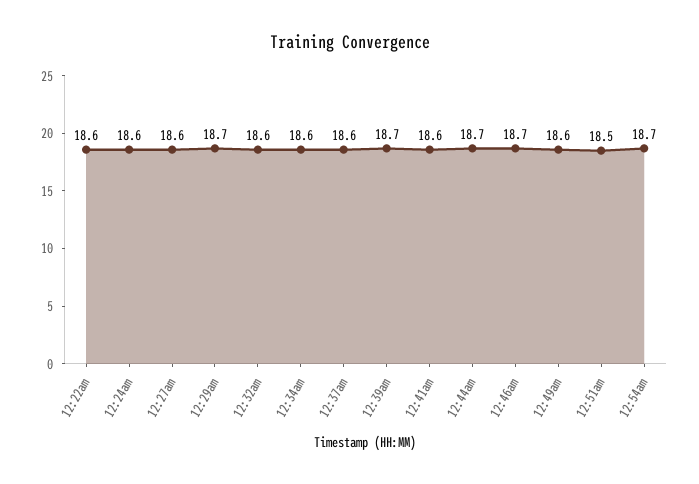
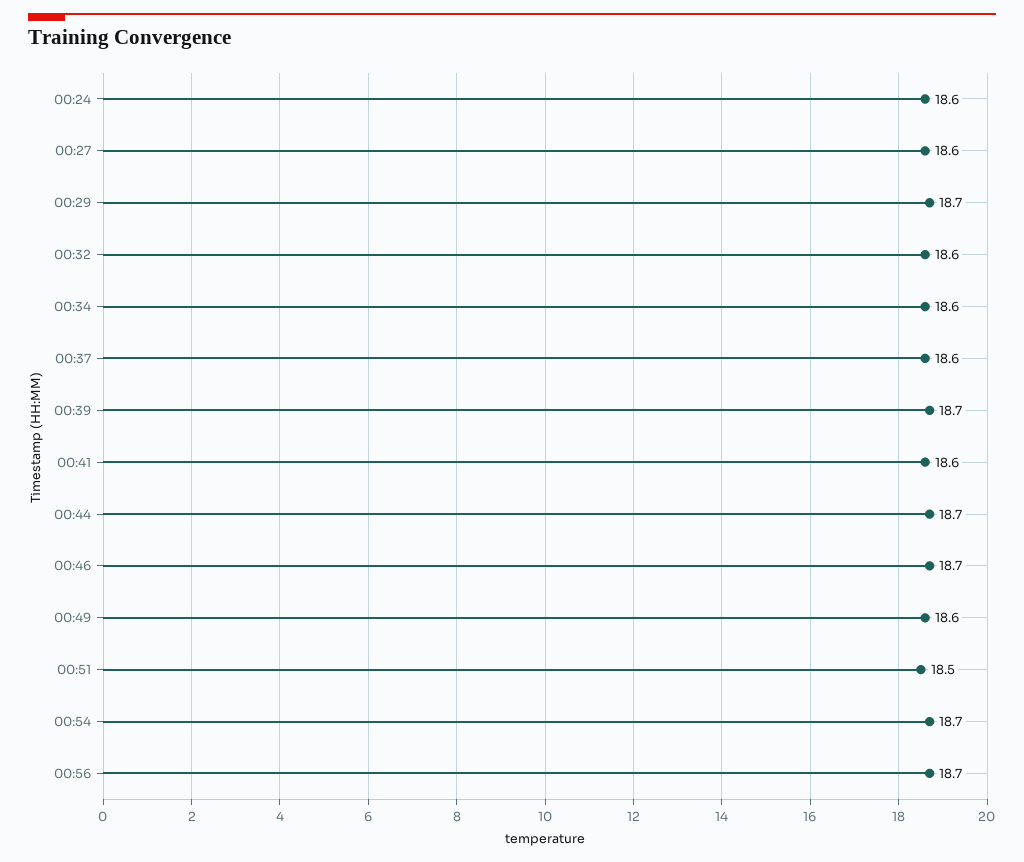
12:22am: 18.6 -> none
00:56: none -> 18.7

